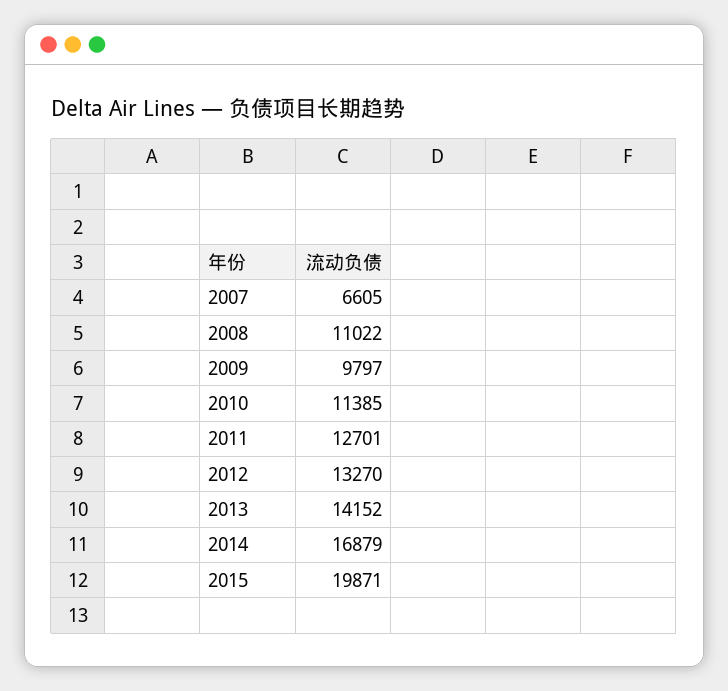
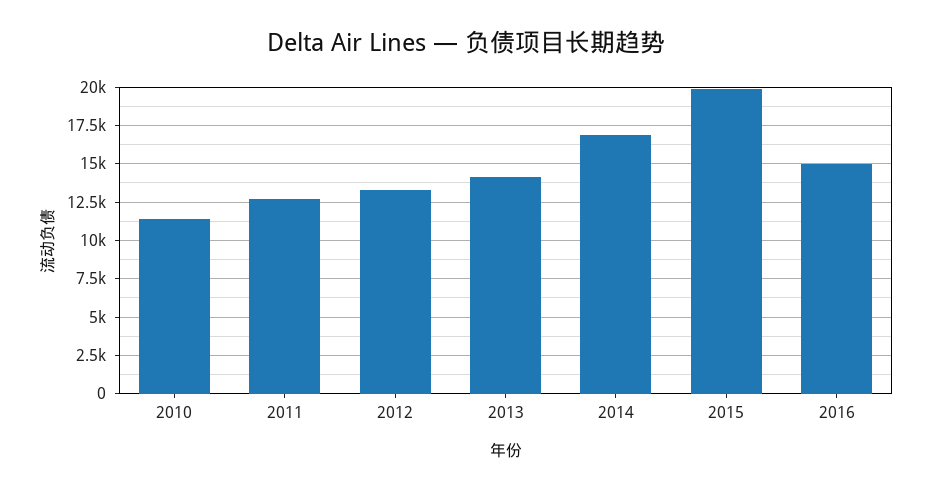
2007: 6605 -> none
2008: 11022 -> none
2009: 9797 -> none
2016: none -> 15000

